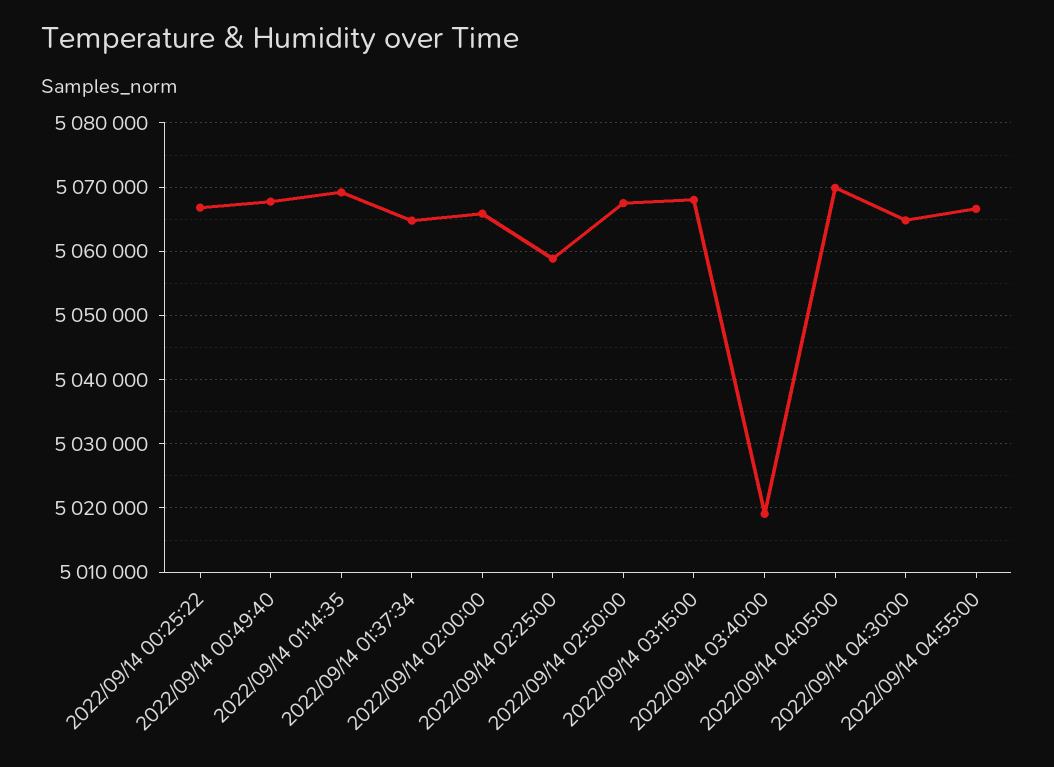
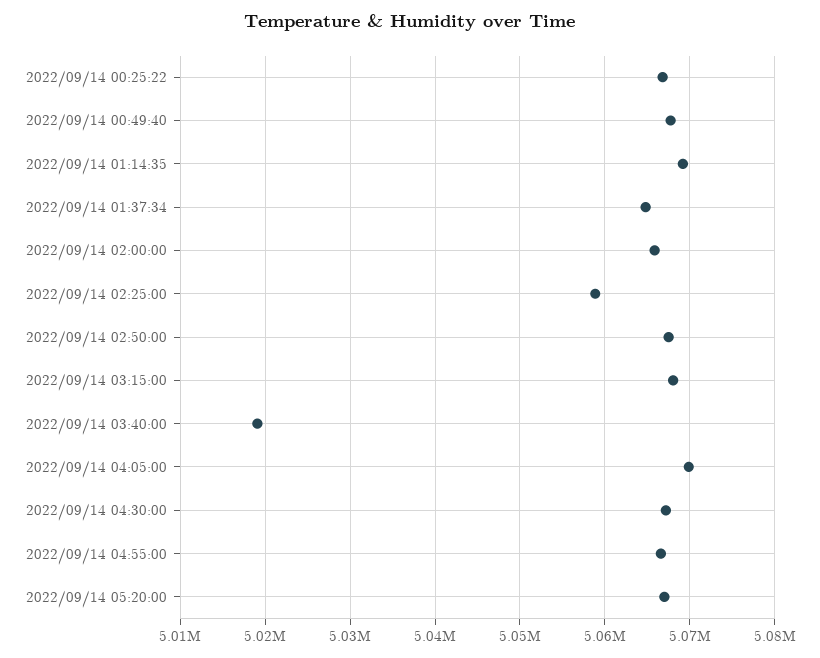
2022/09/14 04:30:00: 5065000 -> 5067000
2022/09/14 05:20:00: none -> 5067000

